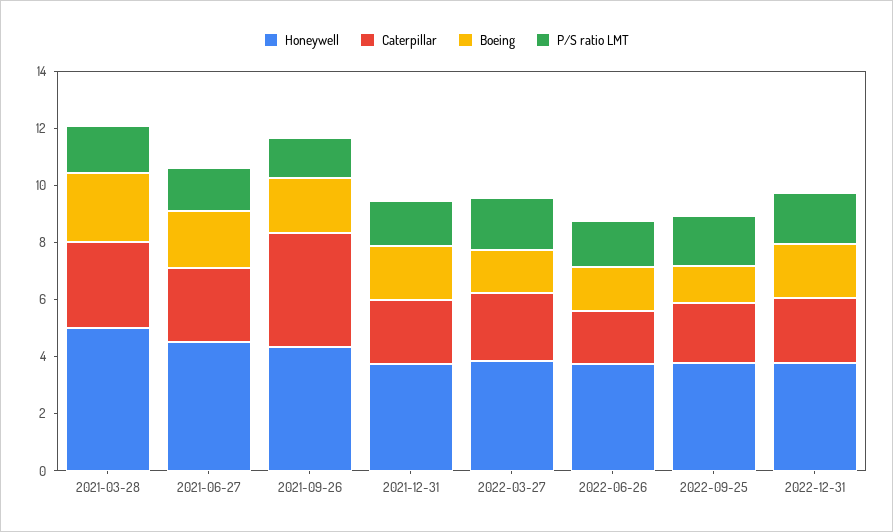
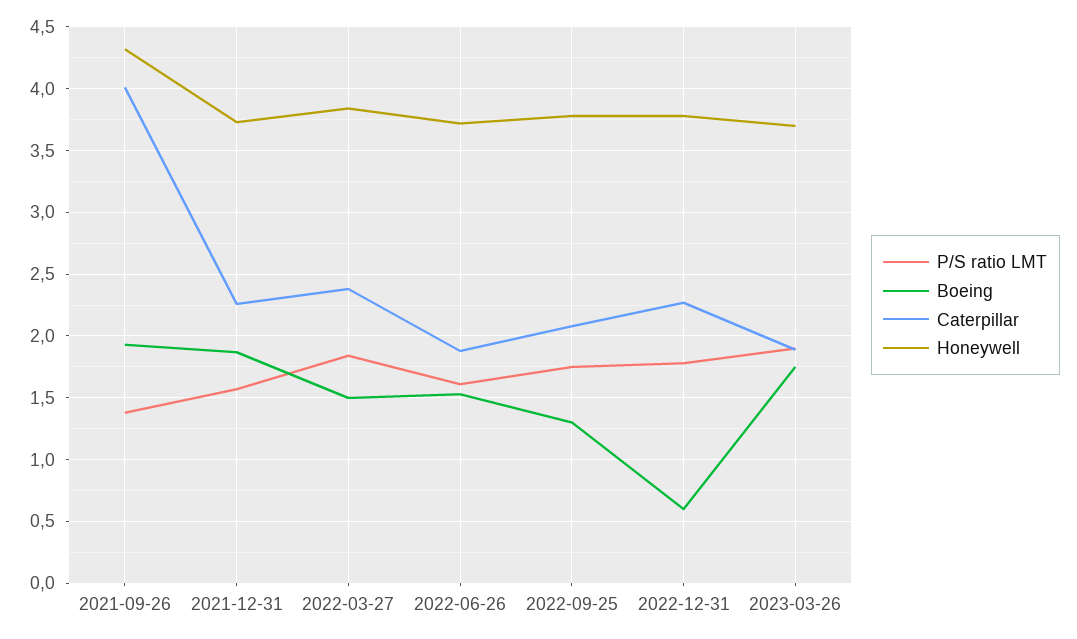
Honeywell, 2021-03-28: 5 -> none
Caterpillar, 2021-03-28: 3 -> none
Boeing, 2021-03-28: 2.5 -> none
P/S ratio LMT, 2021-03-28: 1.5 -> none
Honeywell, 2021-06-27: 4.5 -> none
Caterpillar, 2021-06-27: 2.5 -> none
Boeing, 2021-06-27: 2 -> none
P/S ratio LMT, 2021-06-27: 1.5 -> none
Boeing, 2022-12-31: 2 -> 0.6
P/S ratio LMT, 2023-03-26: none -> 1.9
Boeing, 2023-03-26: none -> 1.75
Caterpillar, 2023-03-26: none -> 1.9
Honeywell, 2023-03-26: none -> 3.7

